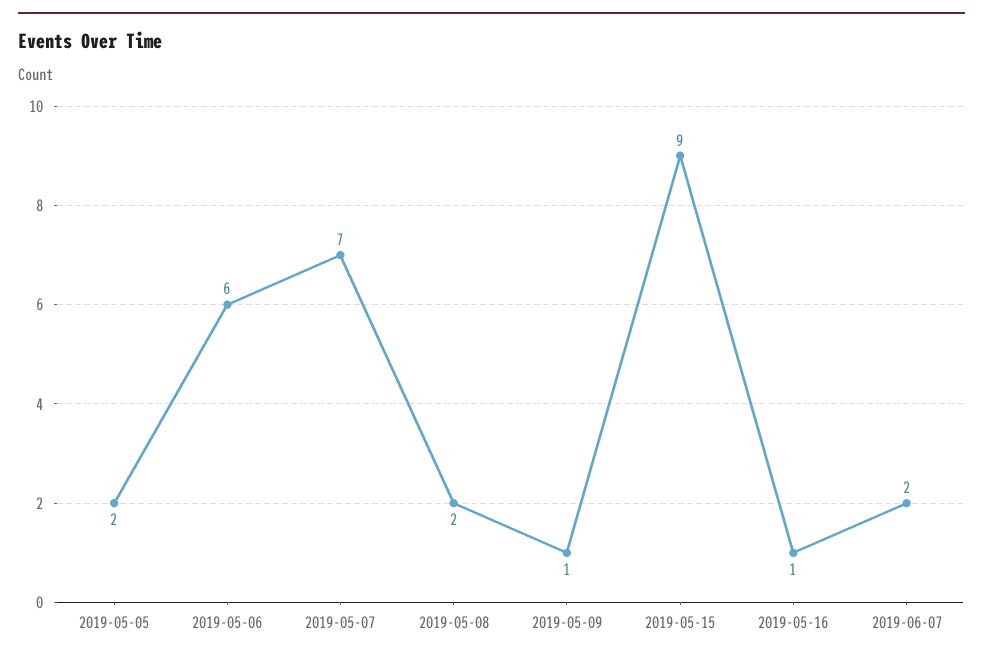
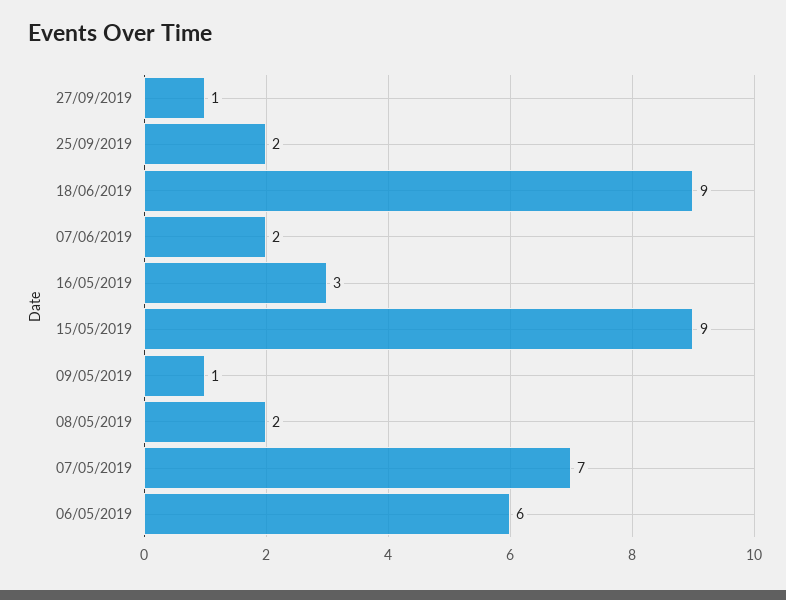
2019-05-05: 2 -> none
2019-05-16: 1 -> 3
27/09/2019: none -> 1
25/09/2019: none -> 2
18/06/2019: none -> 9

